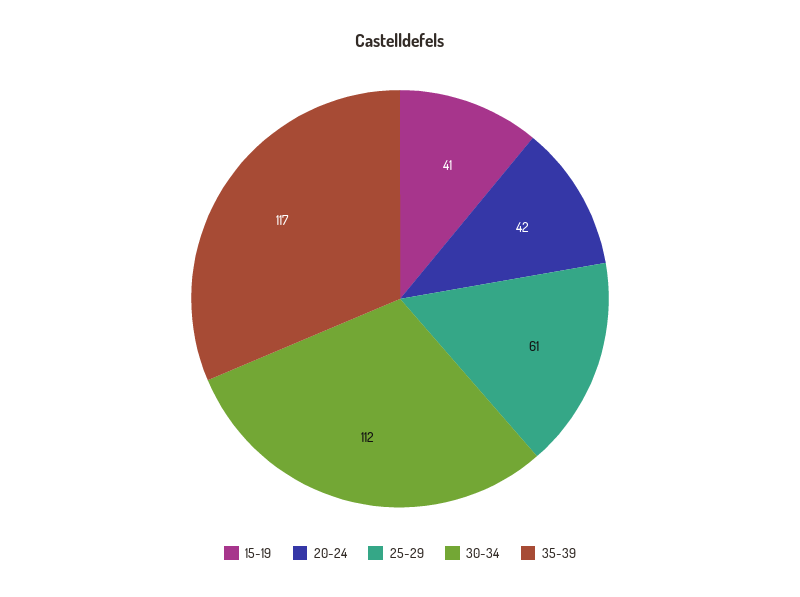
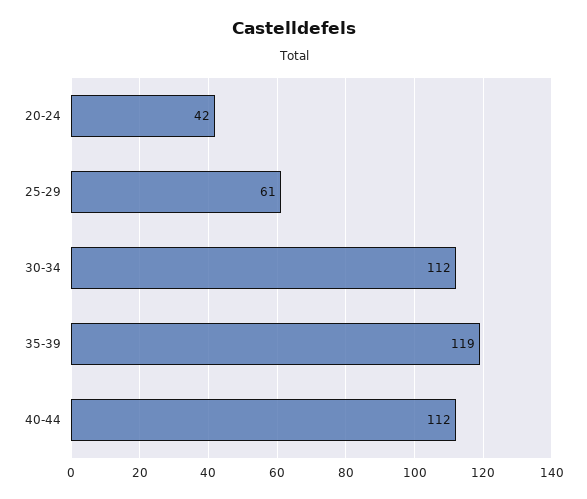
15-19: 41 -> none
35-39: 117 -> 119
40-44: none -> 112

